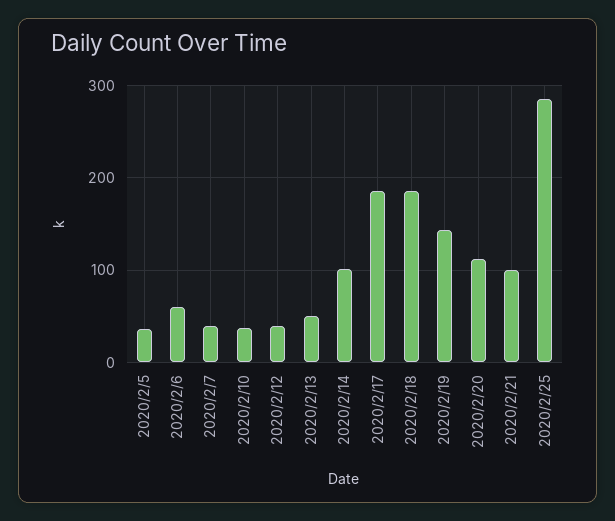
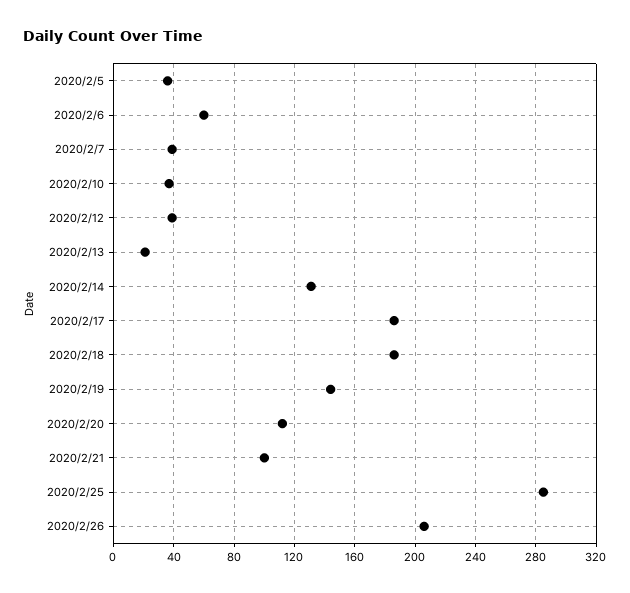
2020/2/13: 50 -> 20
2020/2/14: 100 -> 130
2020/2/26: none -> 205

